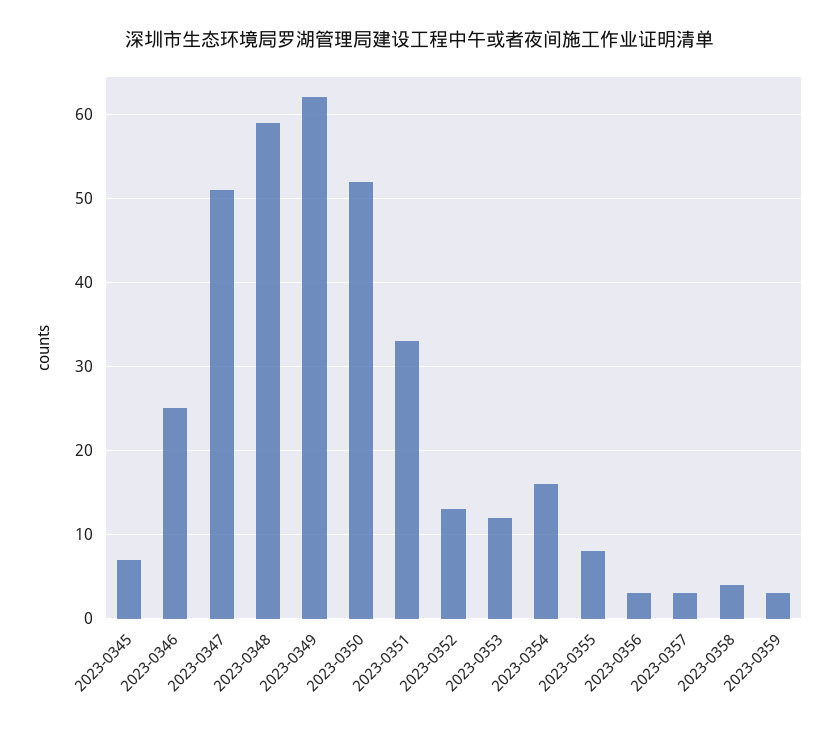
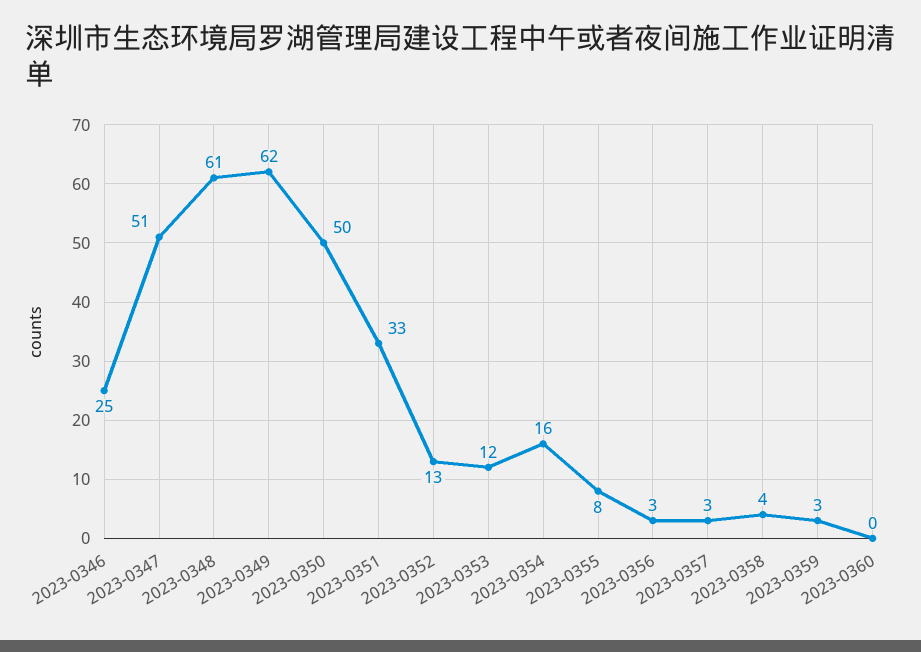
2023-0345: 7 -> none
2023-0348: 59 -> 61
2023-0350: 52 -> 50
2023-0360: none -> 0

